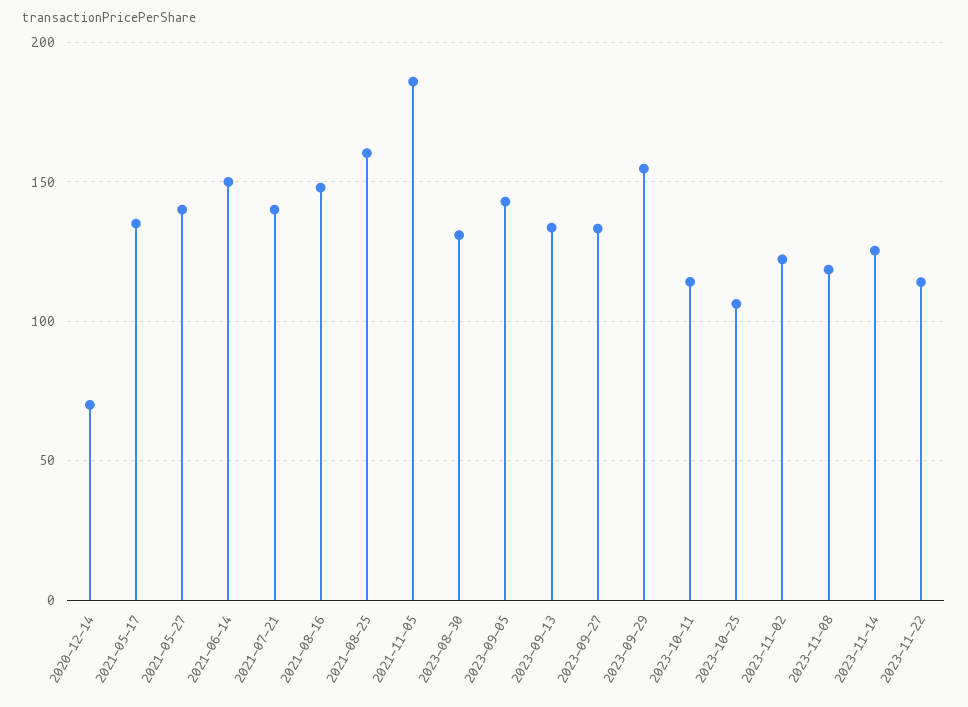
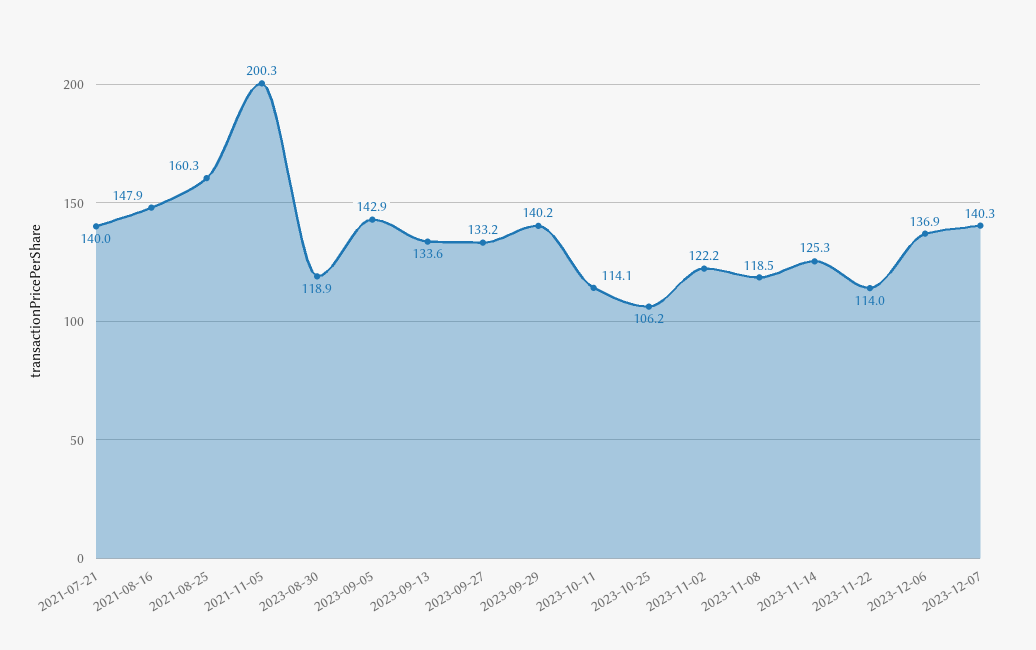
2020-12-14: 70 -> none
2021-05-17: 135 -> none
2021-05-27: 140 -> none
2021-06-14: 150 -> none
2021-11-05: 185 -> 200.3
2023-08-30: 130 -> 118.9
2023-09-29: 155 -> 140.2
2023-12-06: none -> 136.9
2023-12-07: none -> 140.3

